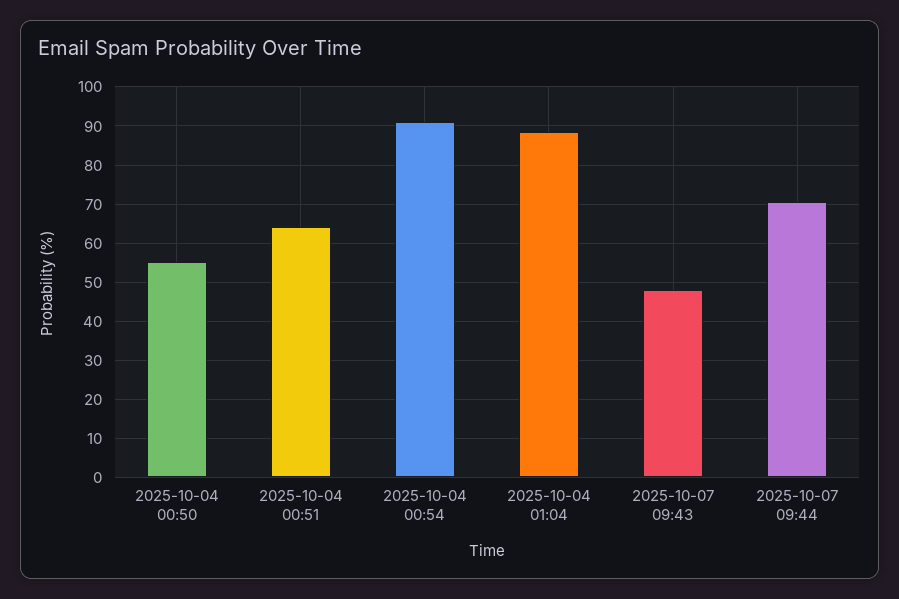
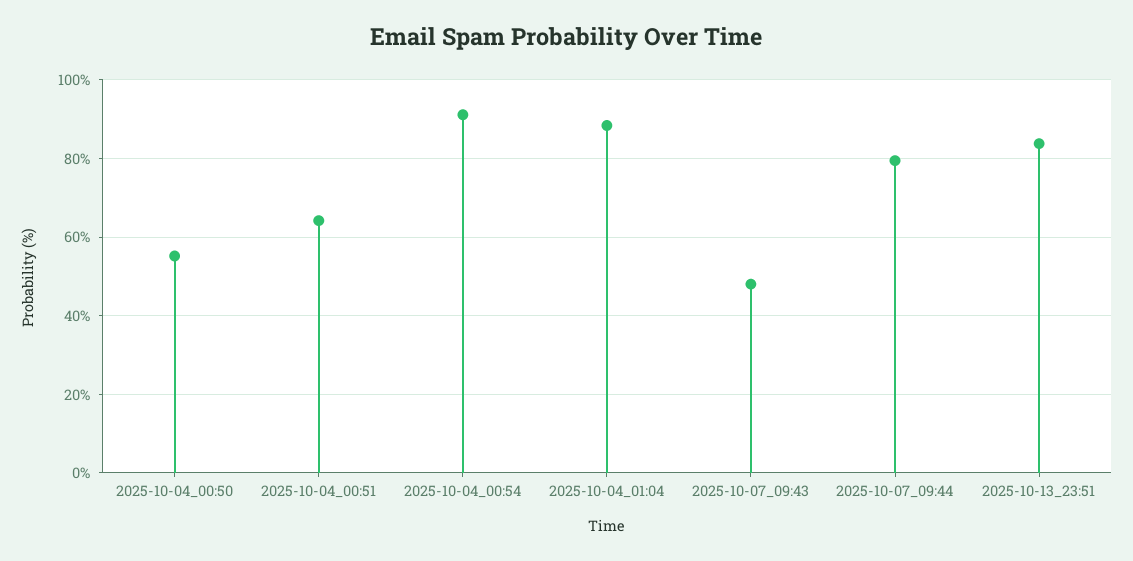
2025-10-07 09:44: 70 -> 80
2025-10-13_23:51: none -> 84

